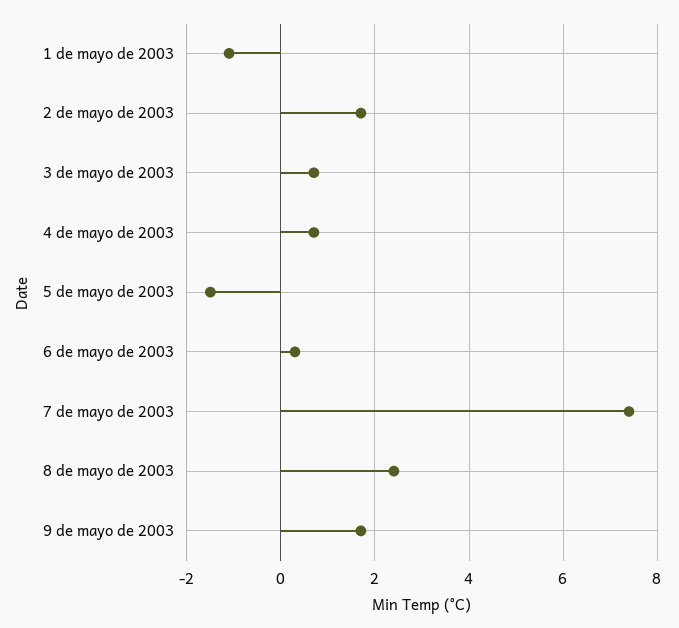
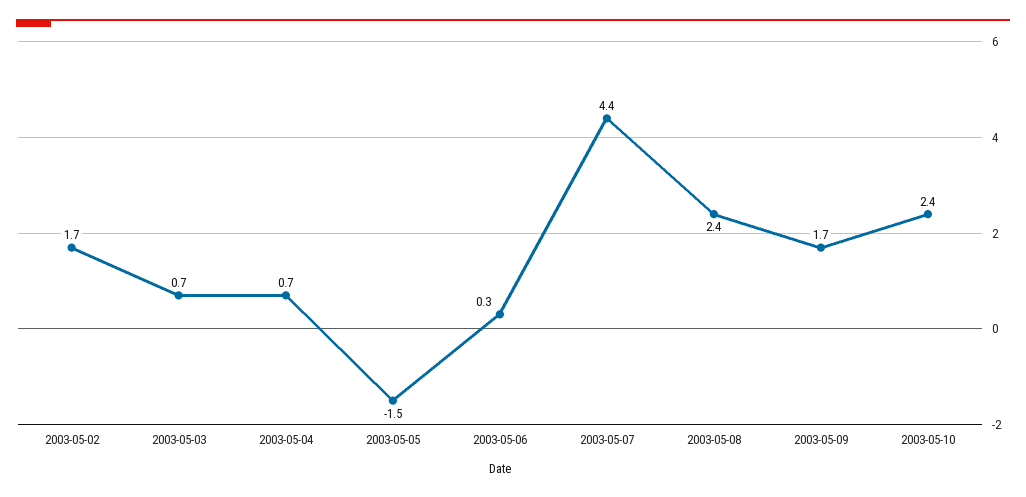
1 de mayo de 2003: -1 -> none
7 de mayo de 2003: 7.5 -> 4.4
2003-05-10: none -> 2.4

